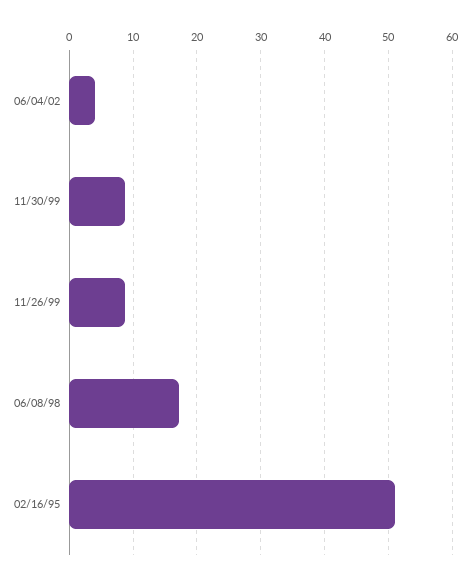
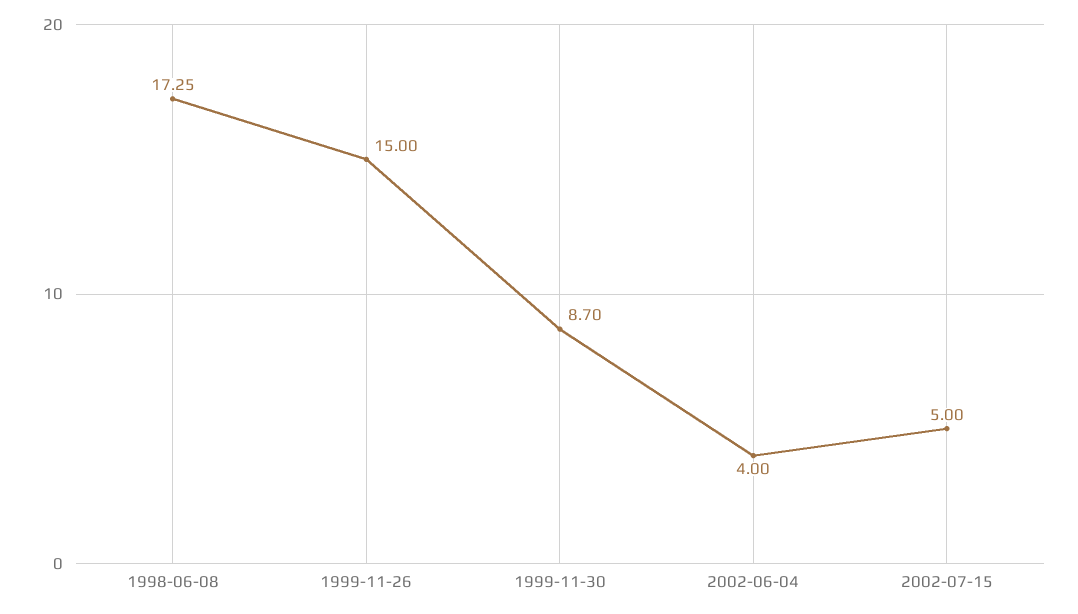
11/26/99: 9 -> 15
02/16/95: 51 -> none
2002-07-15: none -> 5

